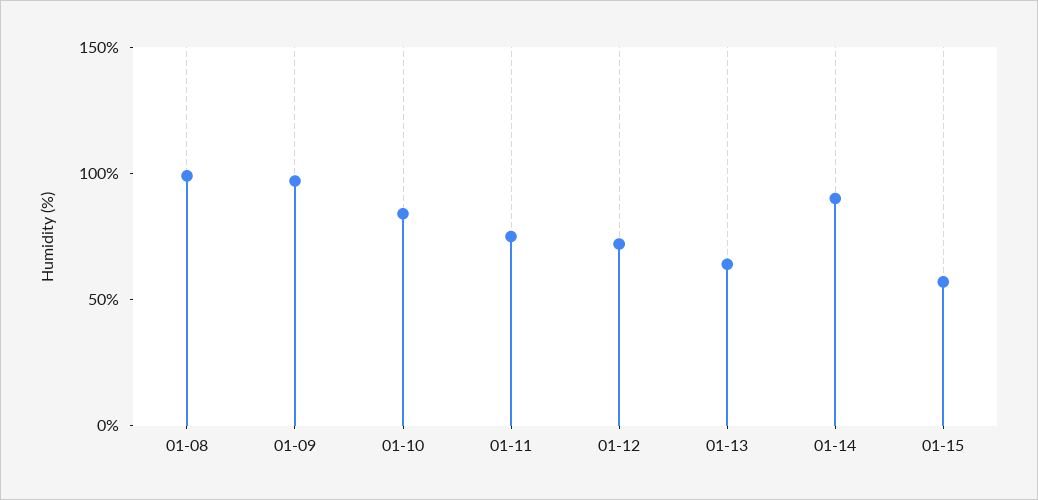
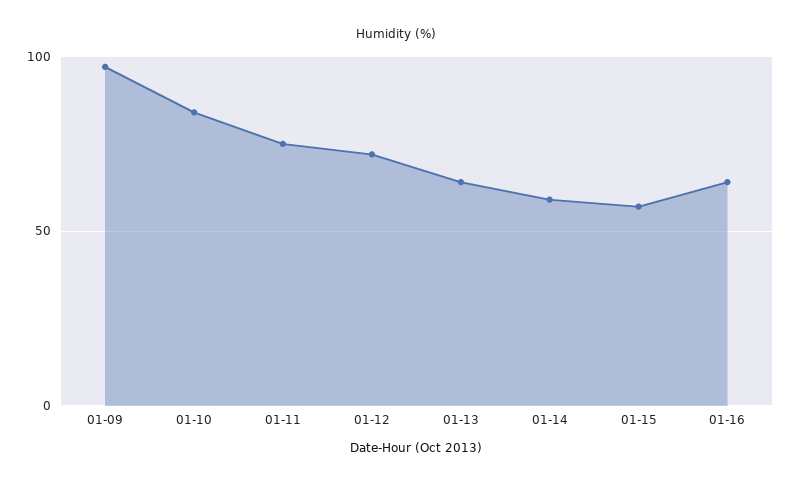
01-08: 100 -> none
01-14: 90 -> 60
01-16: none -> 65

